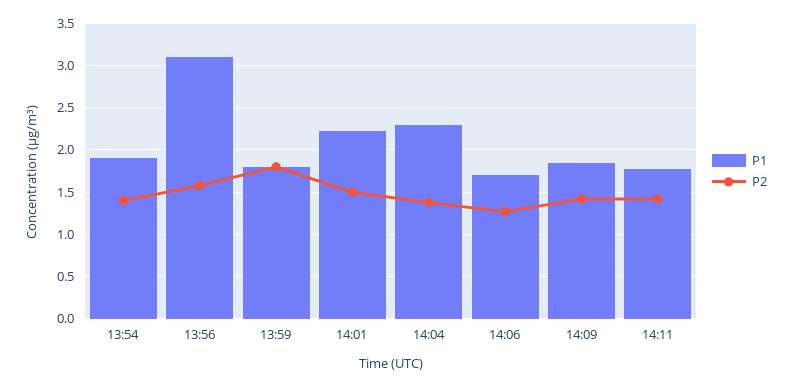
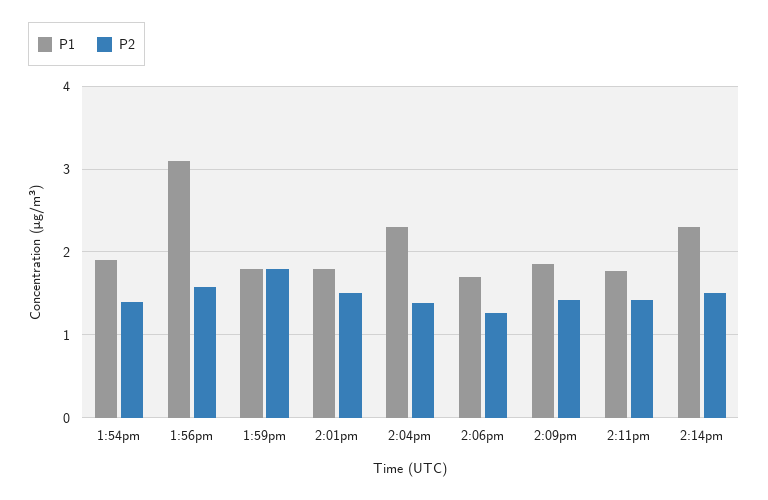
P1, 14:01: 2.2 -> 1.8
P1, 2:14pm: none -> 2.3
P2, 2:14pm: none -> 1.5

